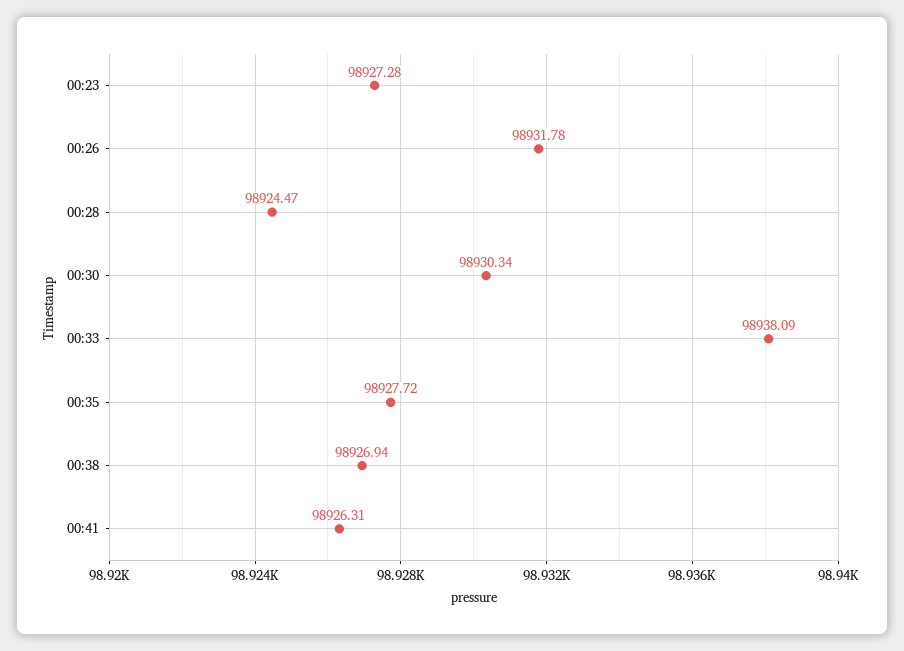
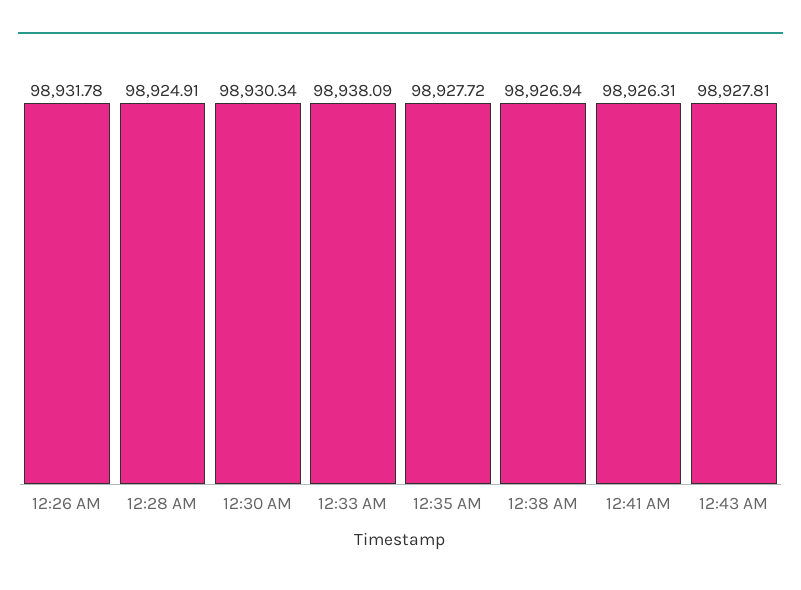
00:23: 98927.28 -> none
00:28: 98924.47 -> 98924.91
12:43 AM: none -> 98927.81

